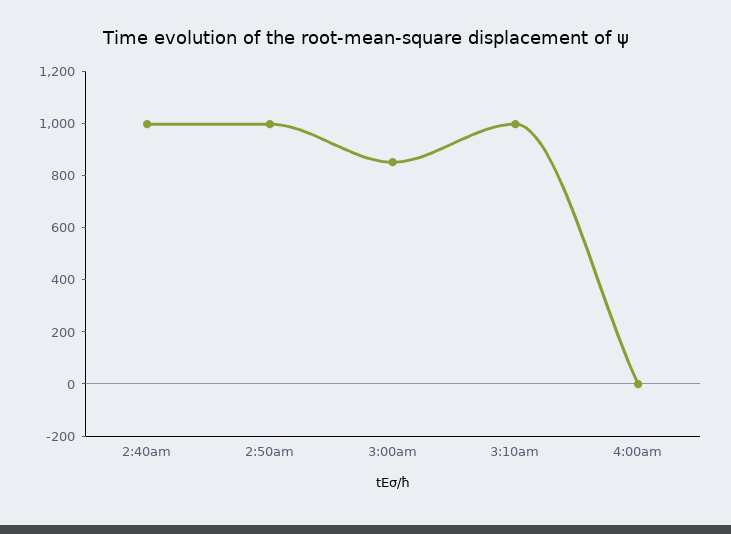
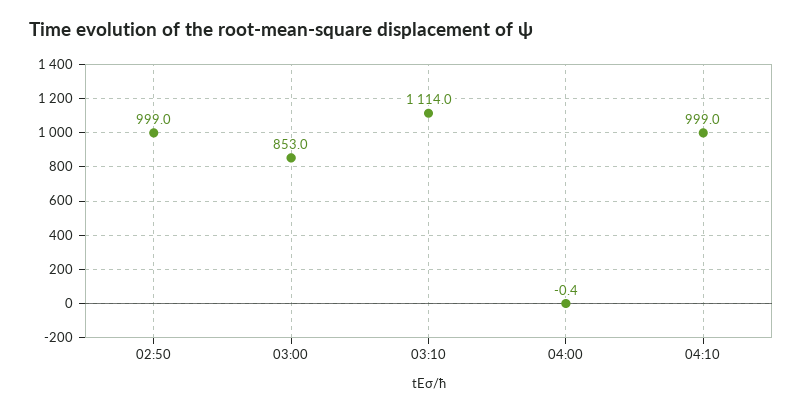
2:40am: 1000 -> none
3:10am: 1000 -> 1114
04:10: none -> 999

